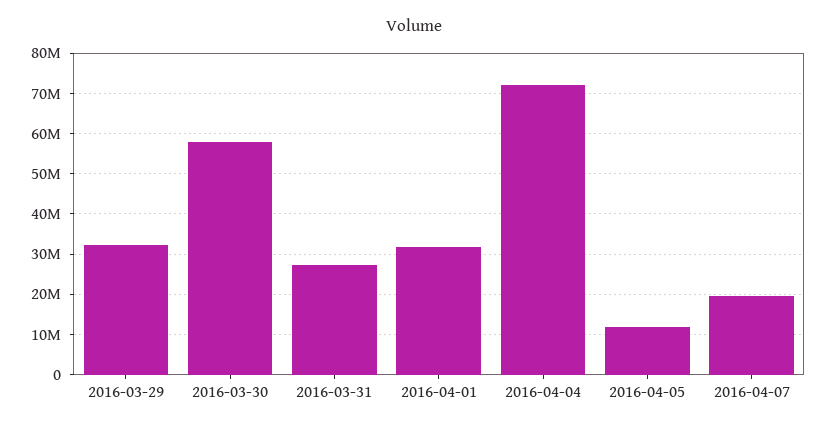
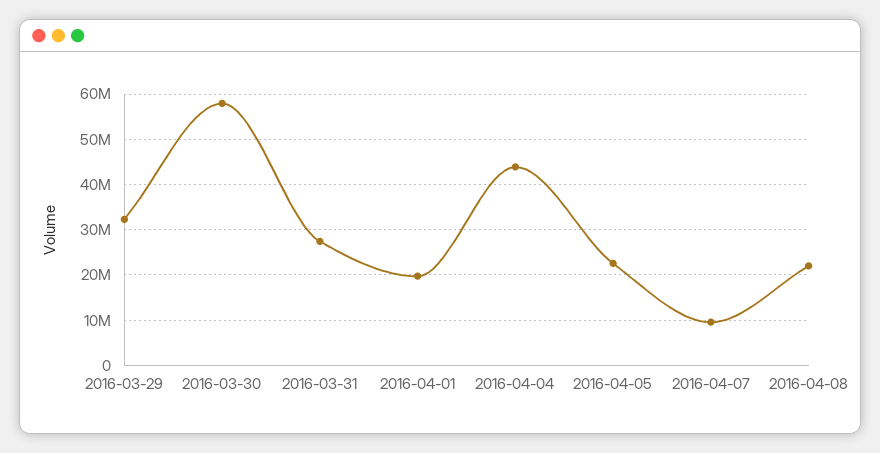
2016-04-01: 32000000 -> 20000000
2016-04-04: 72000000 -> 44000000
2016-04-05: 12000000 -> 22000000
2016-04-07: 20000000 -> 10000000
2016-04-08: none -> 22000000

